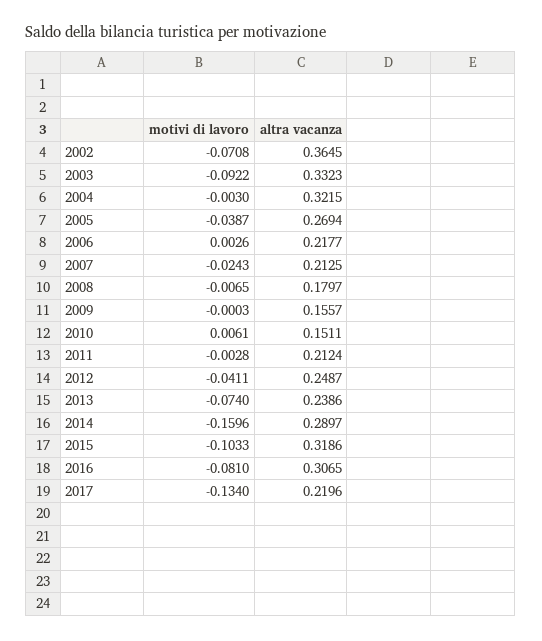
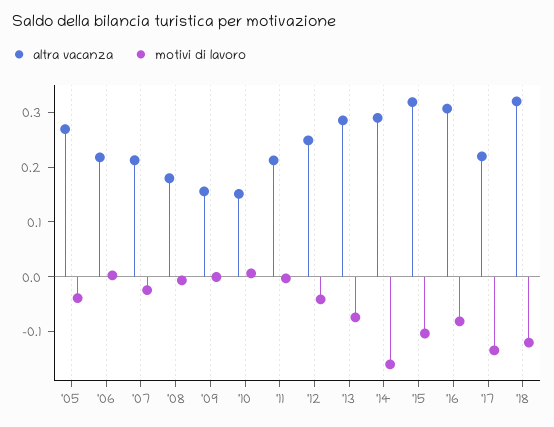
motivi di lavoro, 2002: -0.0708 -> none
altra vacanza, 2002: 0.3645 -> none
motivi di lavoro, 2003: -0.0922 -> none
altra vacanza, 2003: 0.3323 -> none
motivi di lavoro, 2004: -0.003 -> none
altra vacanza, 2004: 0.3215 -> none
altra vacanza, 2013: 0.2386 -> 0.28
altra vacanza, '18: none -> 0.32
motivi di lavoro, '18: none -> -0.12

